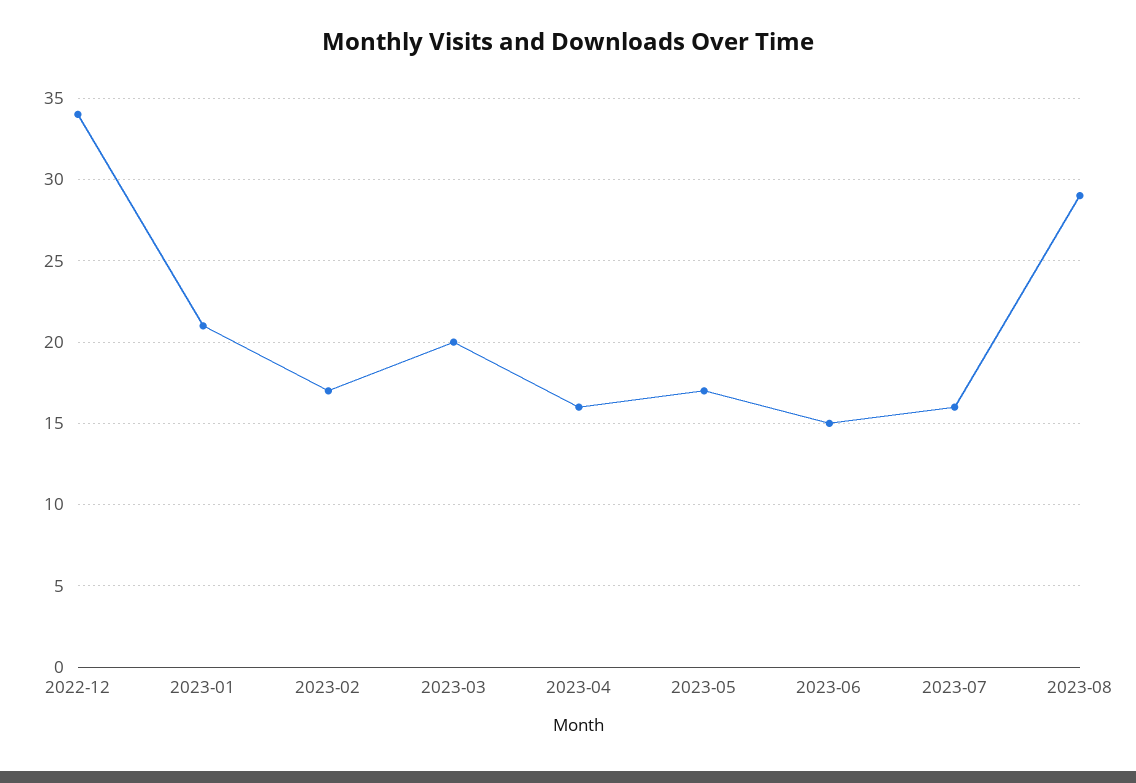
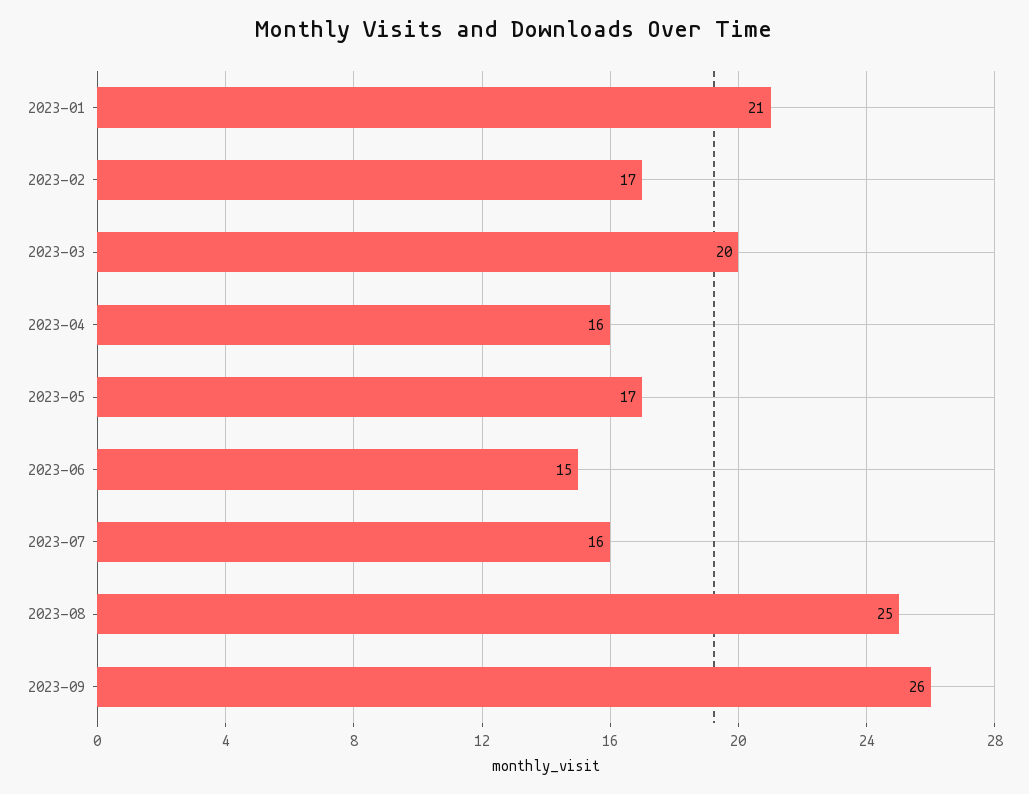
2022-12: 34 -> none
2023-08: 29 -> 25
2023-09: none -> 26

